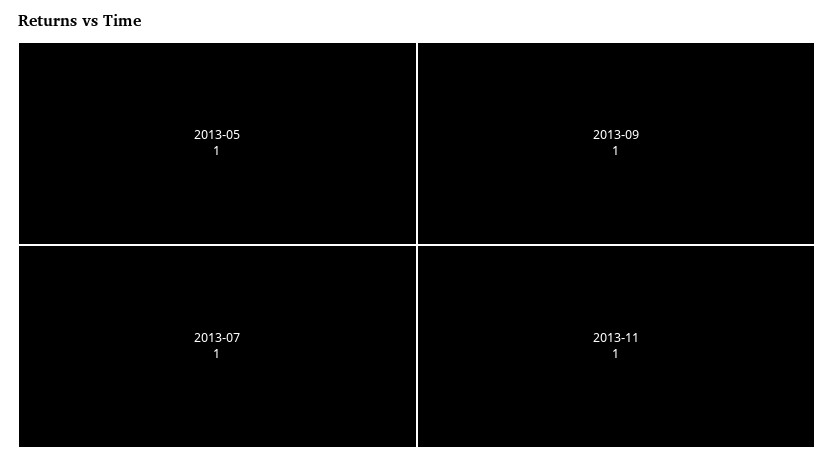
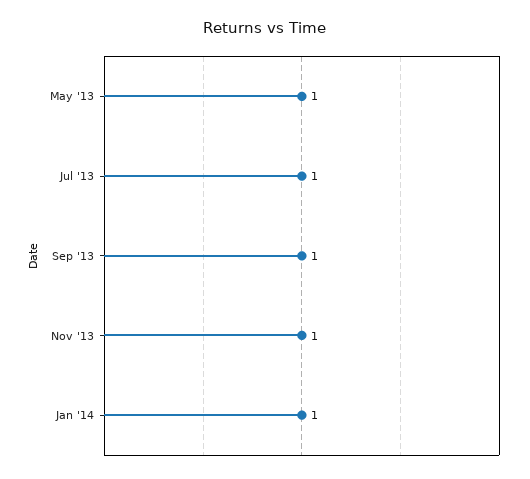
Jan '14: none -> 1

